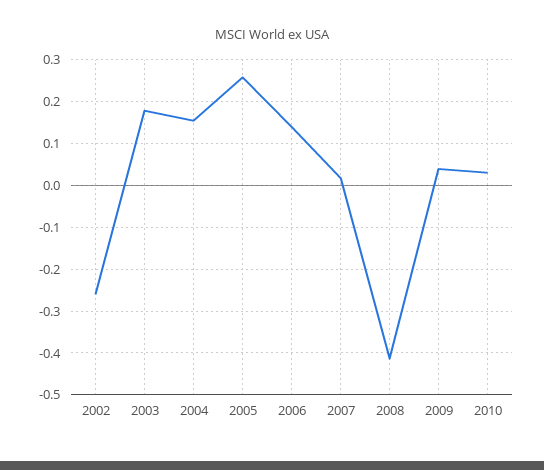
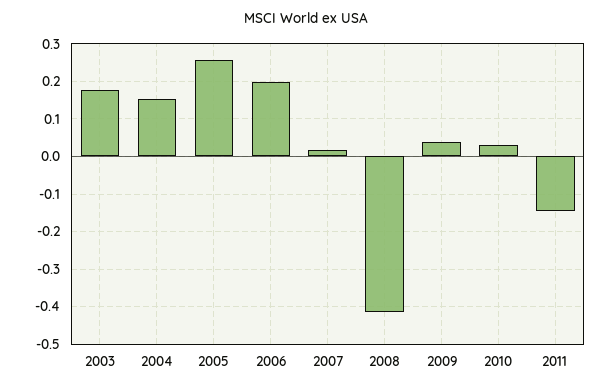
2002: -0.26 -> none
2006: 0.14 -> 0.2
2011: none -> -0.14

